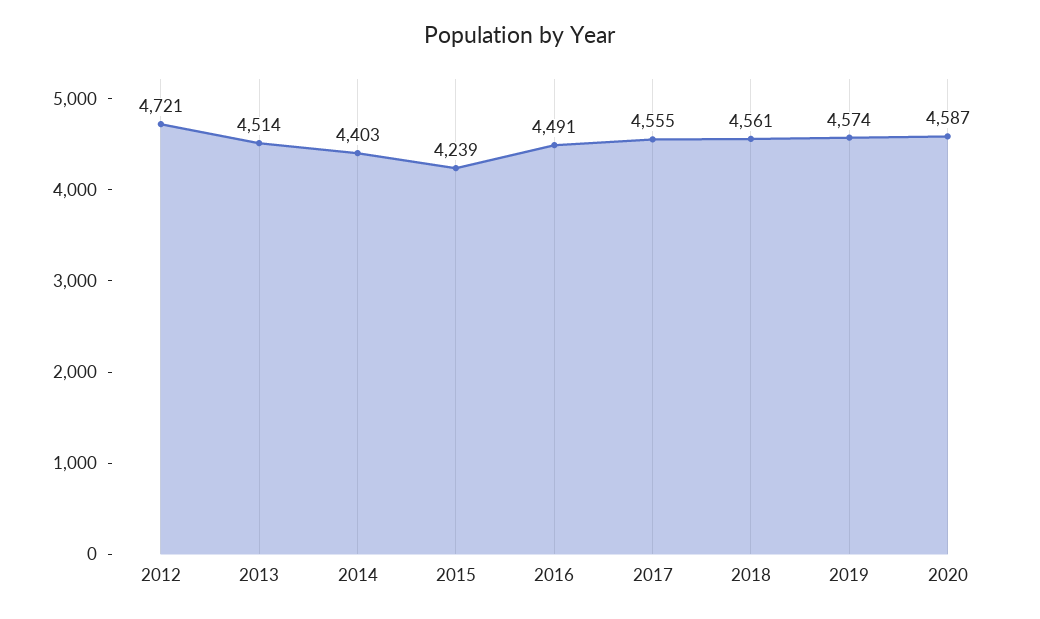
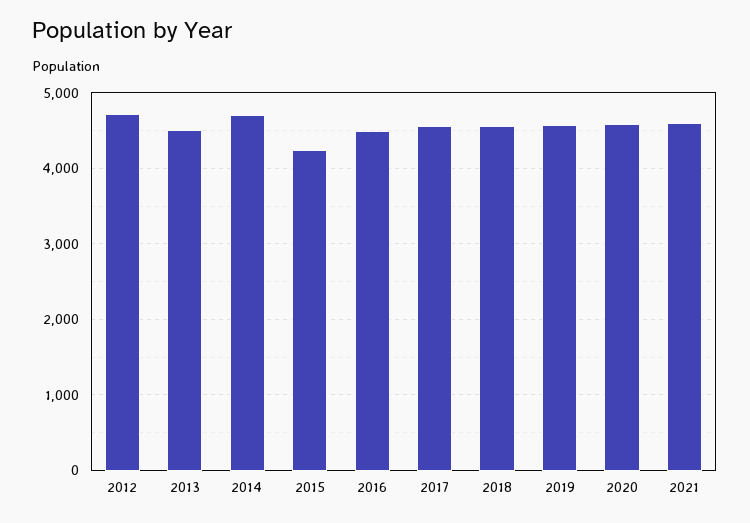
2014: 4403 -> 4700
2021: none -> 4600

